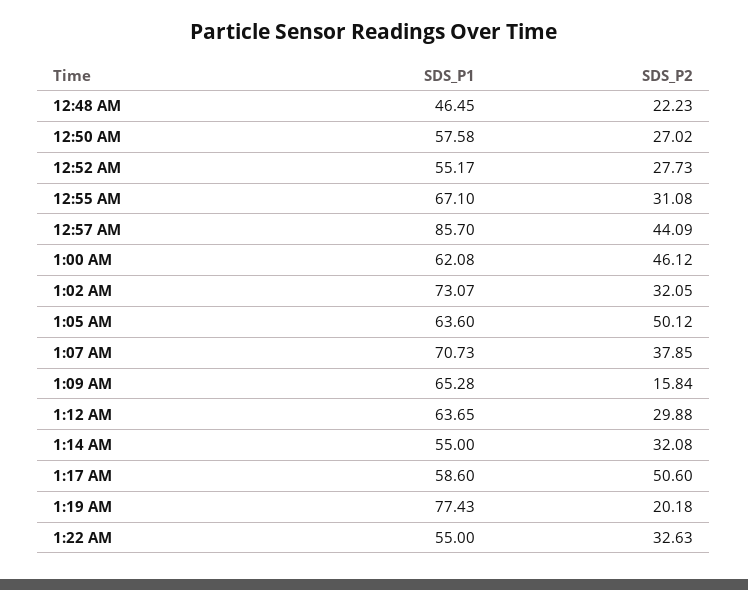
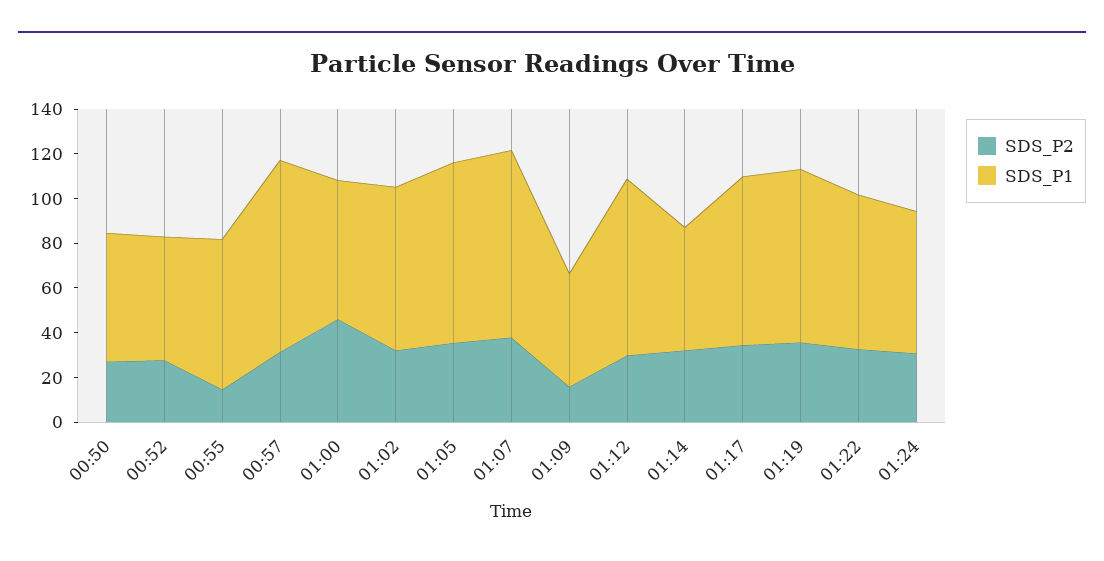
SDS_P1, 12:48 AM: 46.45 -> none
SDS_P2, 12:48 AM: 22.23 -> none
SDS_P2, 12:55 AM: 31.08 -> 15
SDS_P2, 12:57 AM: 44.09 -> 30
SDS_P1, 1:05 AM: 63.6 -> 80
SDS_P2, 1:05 AM: 50.12 -> 35
SDS_P1, 1:07 AM: 70.73 -> 85
SDS_P1, 1:09 AM: 65.28 -> 50
SDS_P1, 1:12 AM: 63.65 -> 80
SDS_P1, 1:17 AM: 58.6 -> 75
SDS_P2, 1:17 AM: 50.6 -> 35
SDS_P2, 1:19 AM: 20.18 -> 35
SDS_P1, 1:22 AM: 55 -> 70
SDS_P2, 01:24: none -> 30
SDS_P1, 01:24: none -> 65

